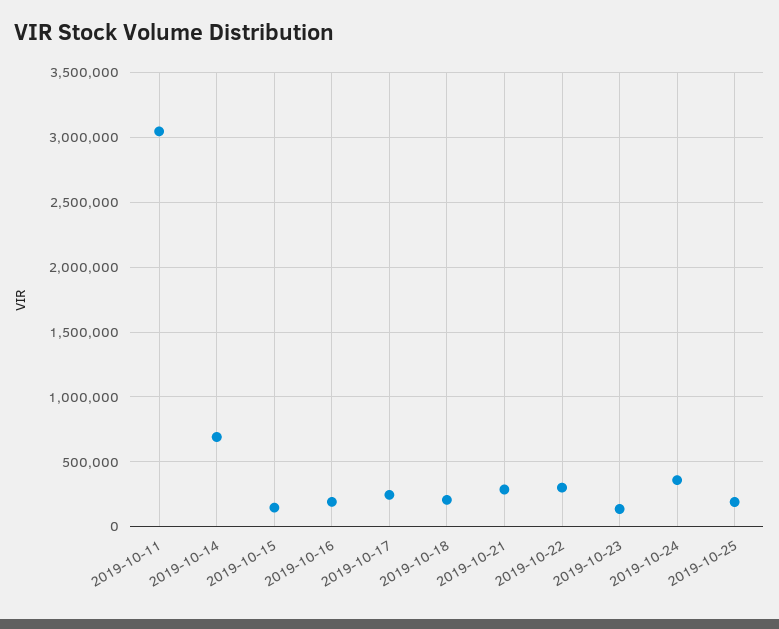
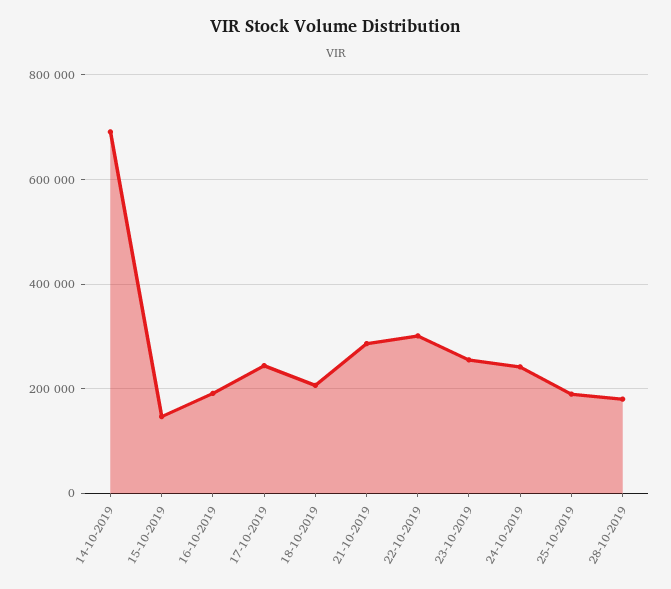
2019-10-11: 3050000 -> none
2019-10-23: 150000 -> 260000
2019-10-24: 350000 -> 240000
28-10-2019: none -> 180000

